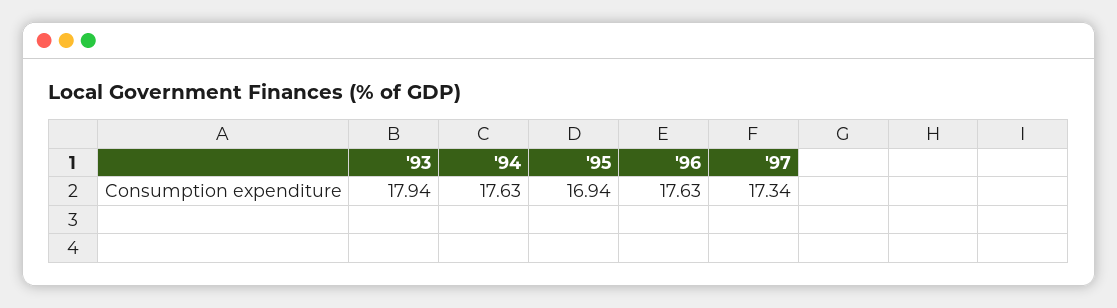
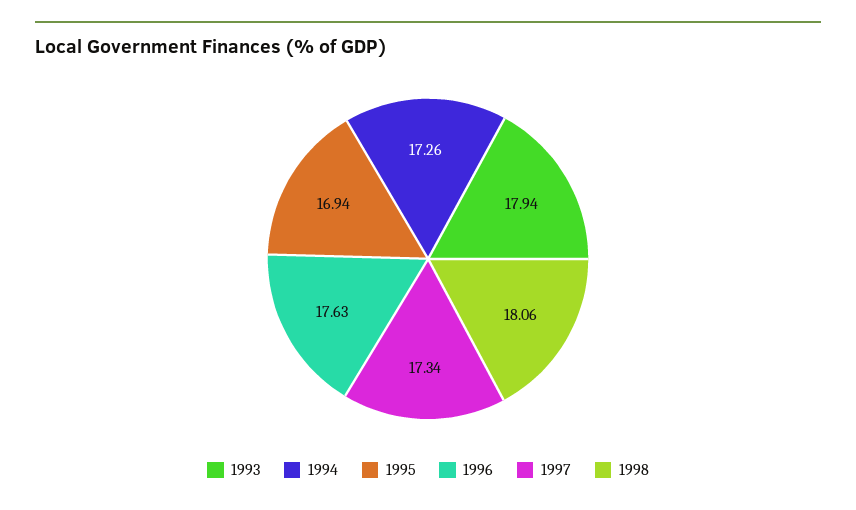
'94: 17.63 -> 17.26
1998: none -> 18.06

